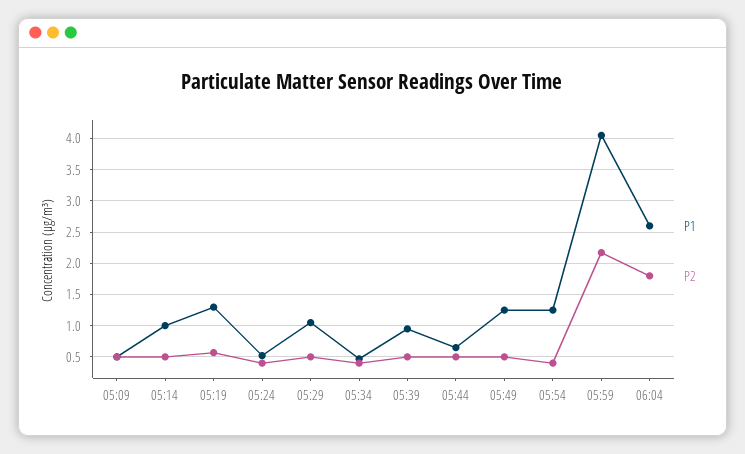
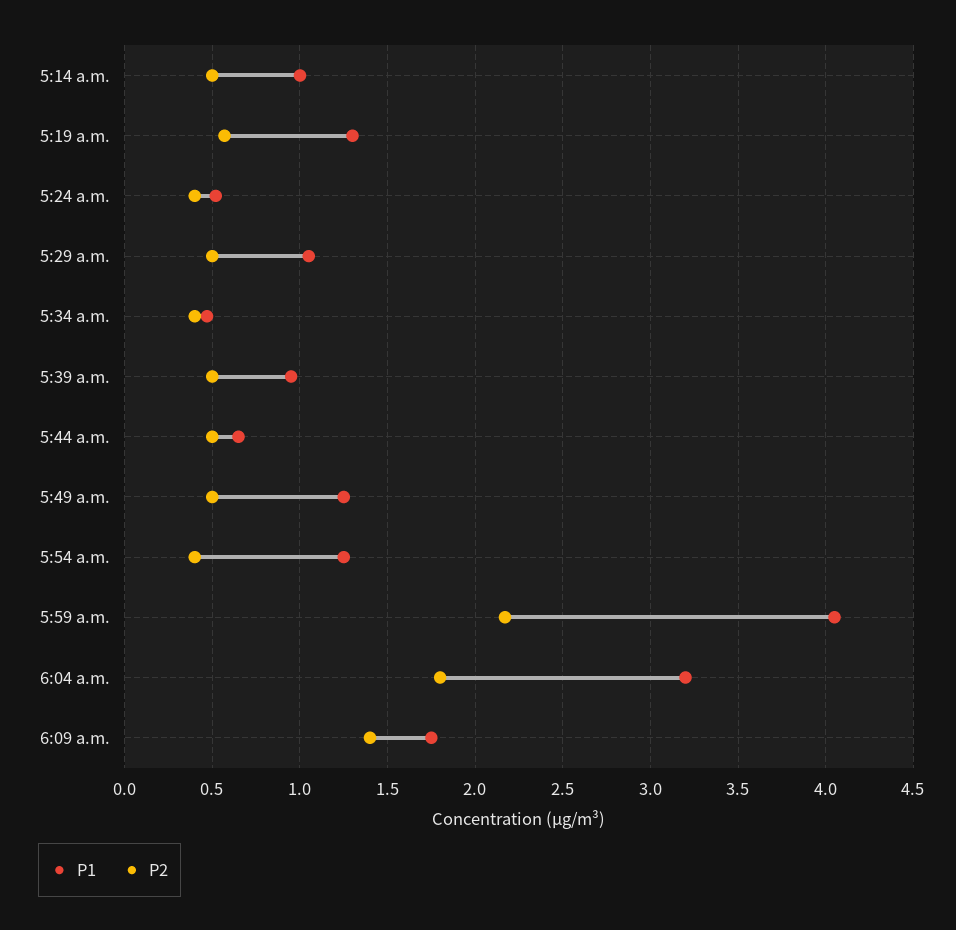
P1, 05:09: 0.5 -> none
P2, 05:09: 0.5 -> none
P1, 06:04: 2.6 -> 3.2
P1, 6:09 a.m.: none -> 1.75
P2, 6:09 a.m.: none -> 1.4

